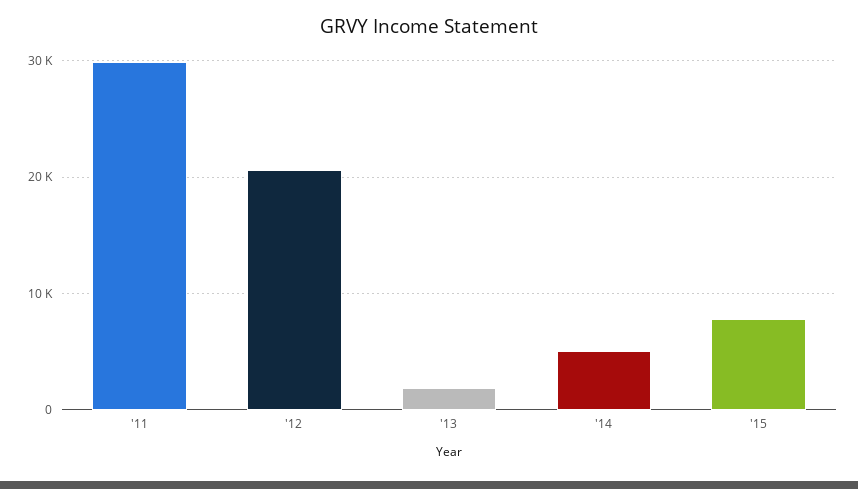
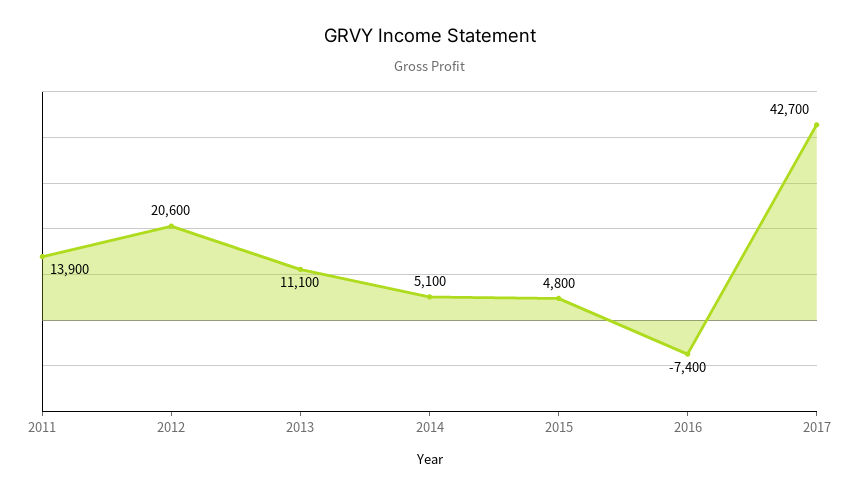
'11: 30000 -> 13900
'13: 2000 -> 11100
'15: 8000 -> 4800
2016: none -> -7400
2017: none -> 42700

